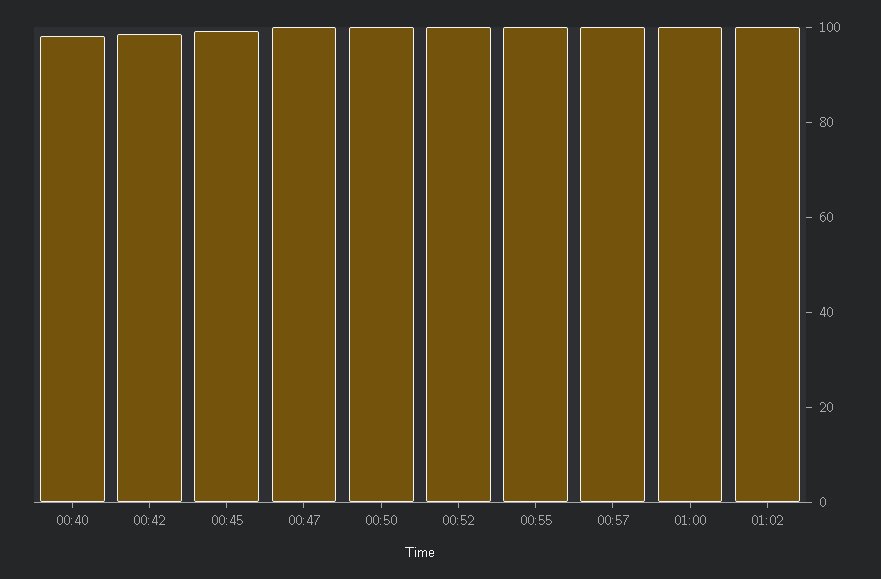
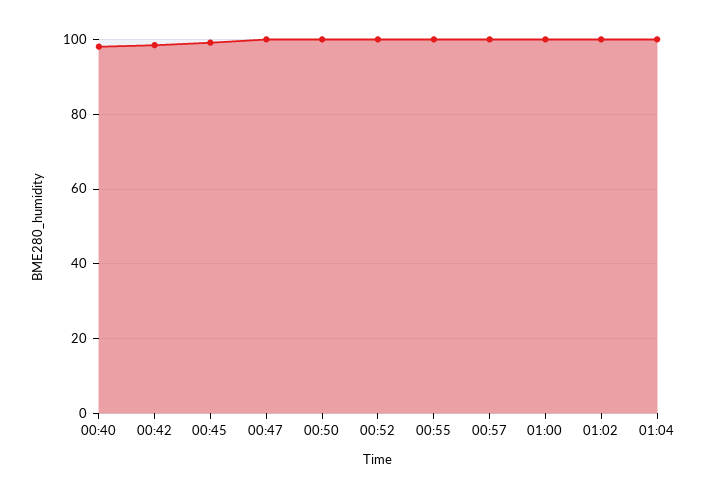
01:04: none -> 100

